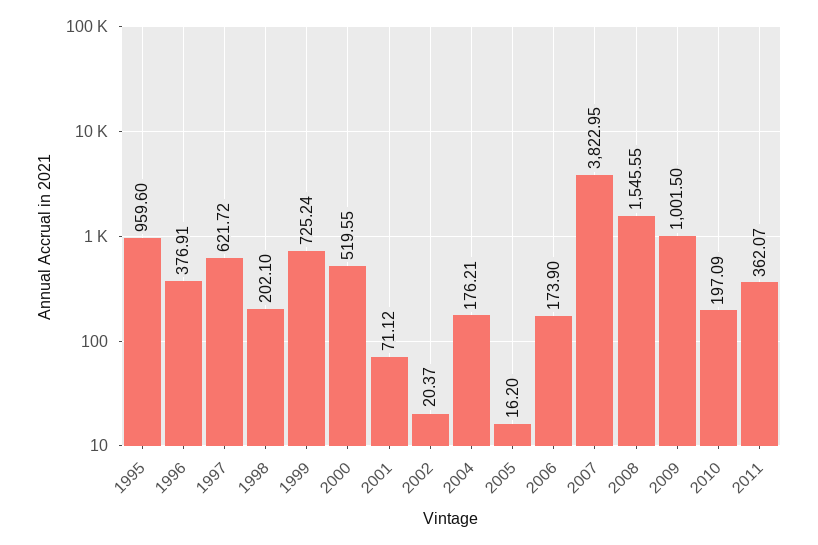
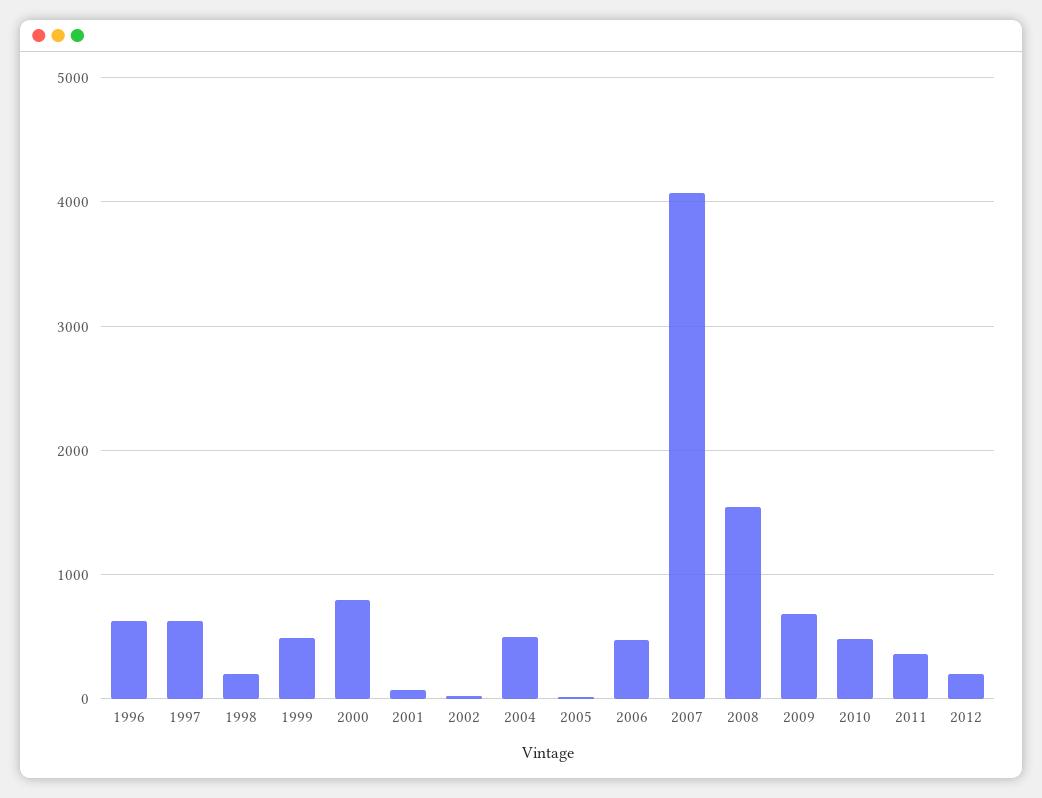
1995: 959.6 -> none
1996: 376.91 -> 600
1999: 725.24 -> 500
2000: 519.55 -> 800
2004: 176.21 -> 500
2006: 173.9 -> 500
2007: 3822.95 -> 4100
2009: 1001.5 -> 700
2010: 197.09 -> 500
2012: none -> 200

